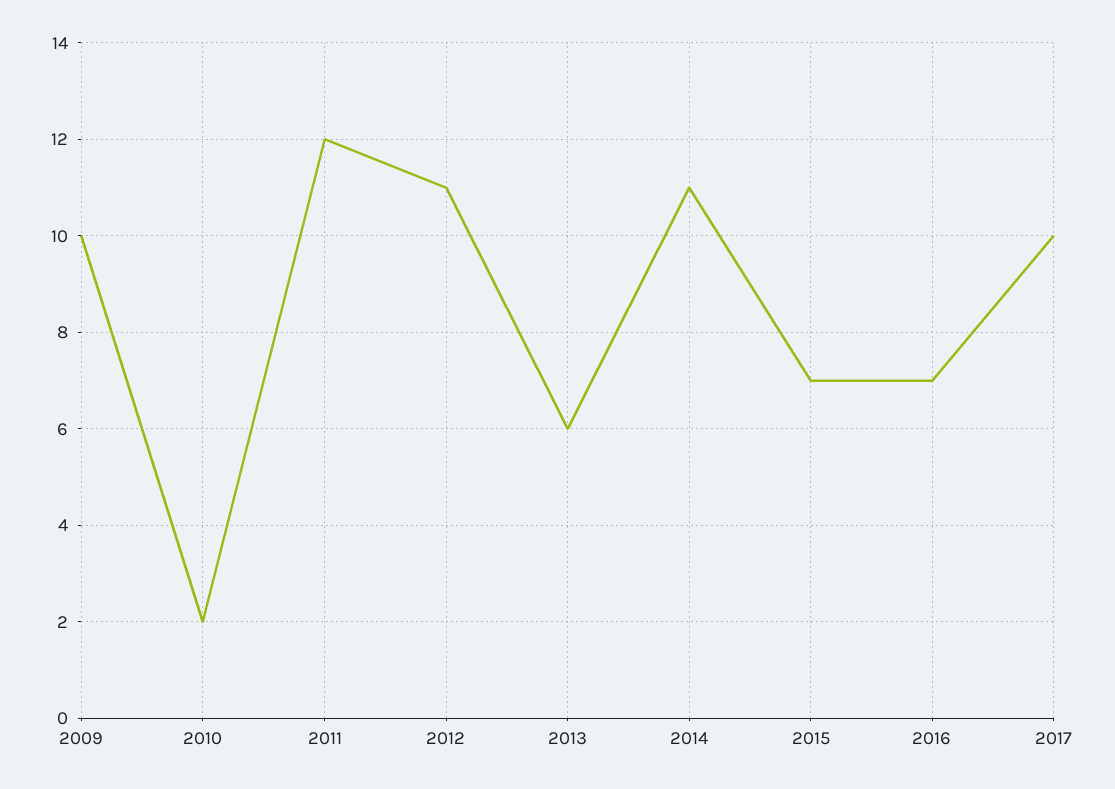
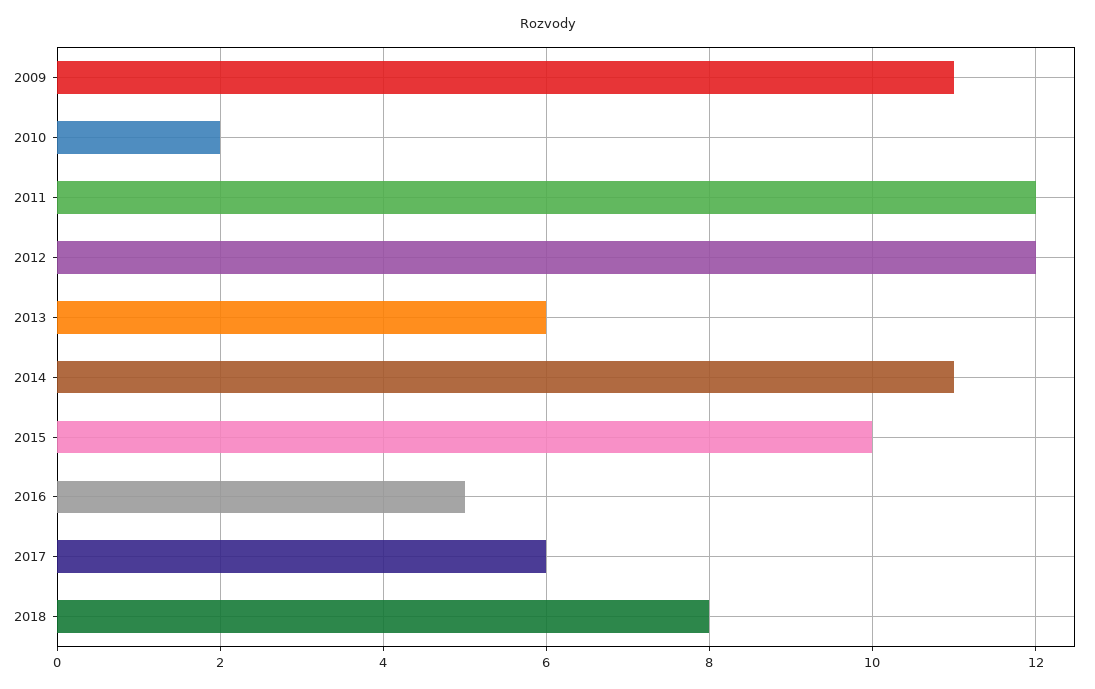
2009: 10 -> 11
2012: 11 -> 12
2015: 7 -> 10
2016: 7 -> 5
2017: 10 -> 6
2018: none -> 8

